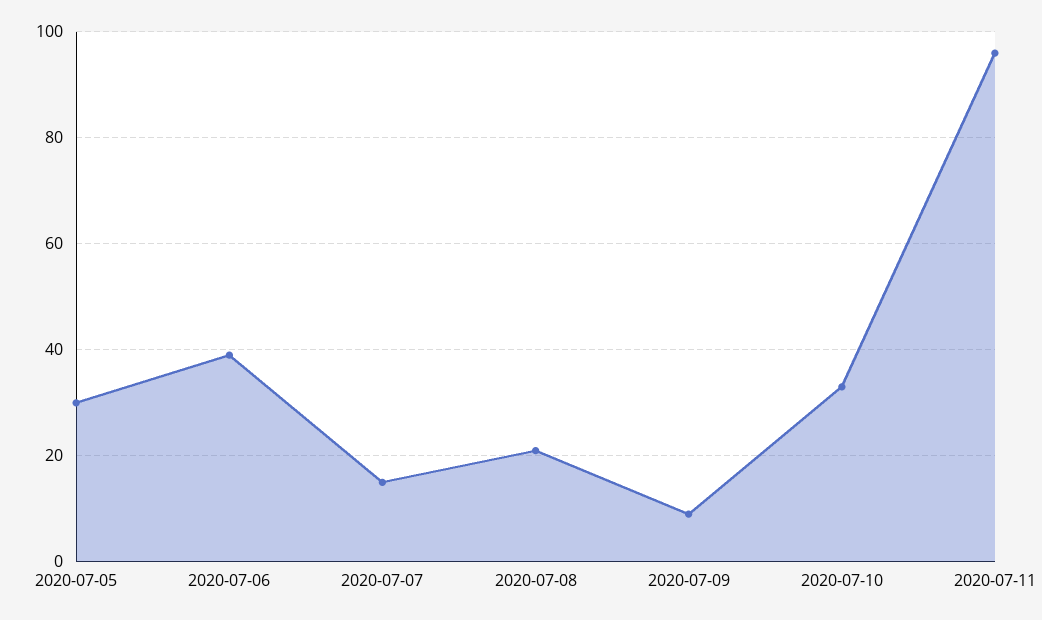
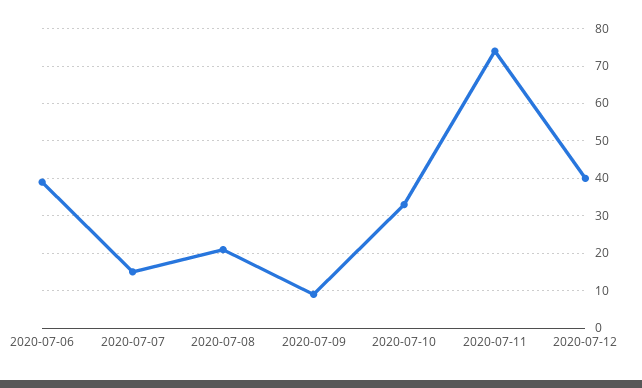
2020-07-05: 30 -> none
2020-07-11: 95 -> 75
2020-07-12: none -> 40

